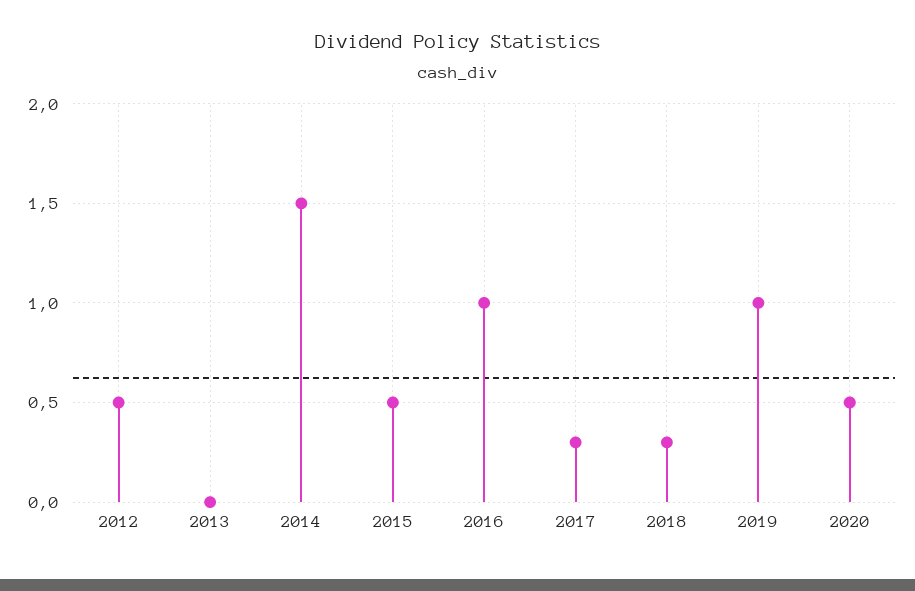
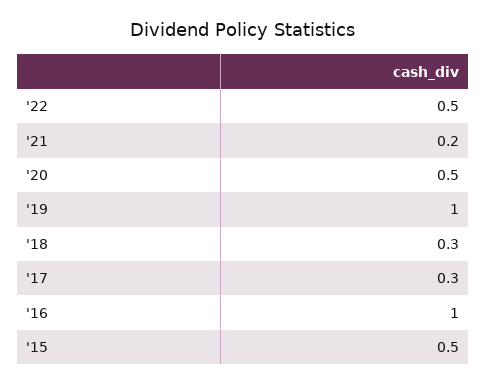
2012: 0.5 -> none
2013: 0 -> none
2014: 1.5 -> none
'22: none -> 0.5
'21: none -> 0.2

